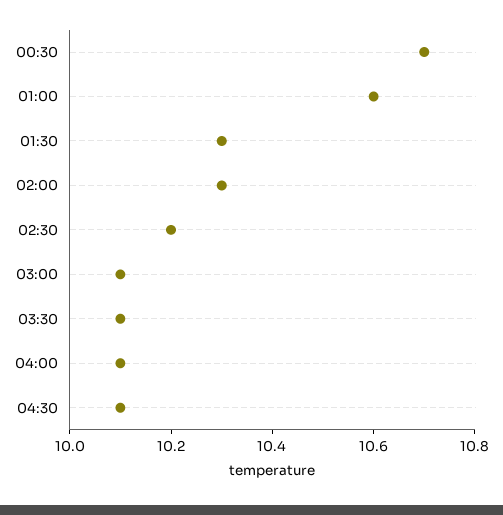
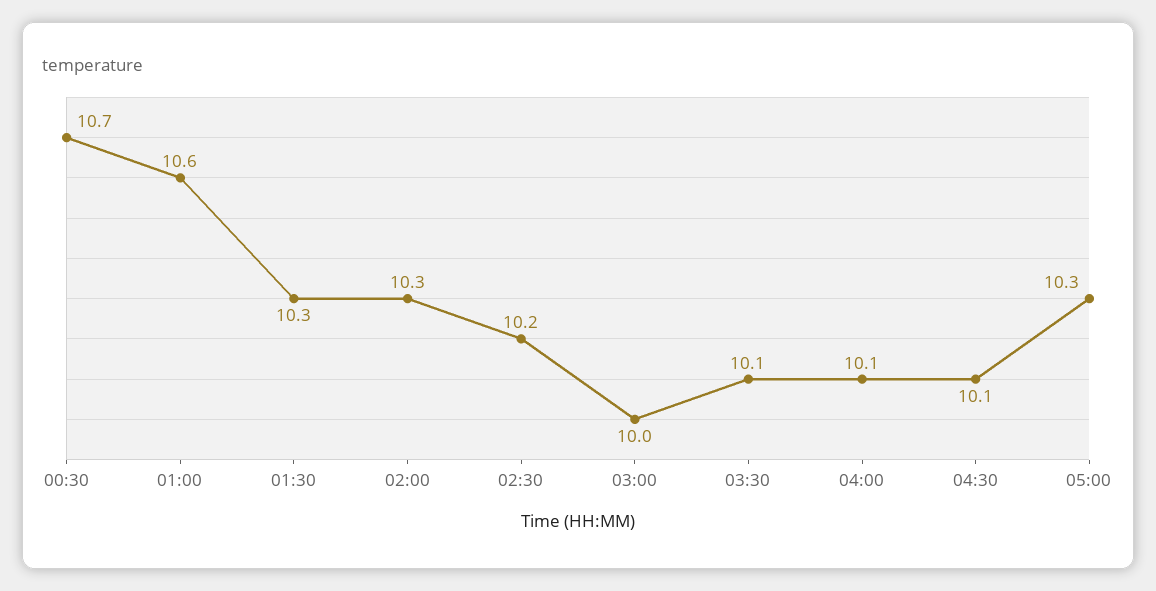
03:00: 10.1 -> 10
05:00: none -> 10.3

